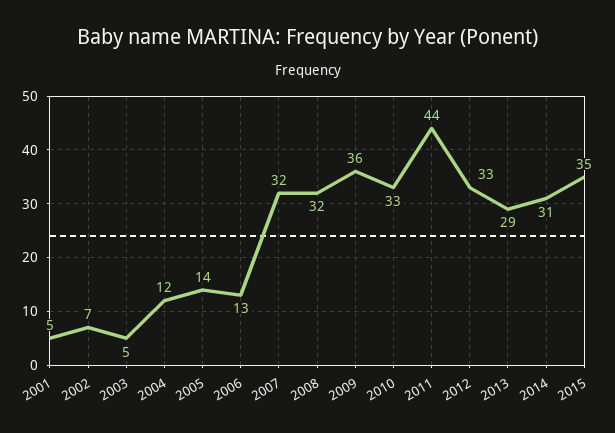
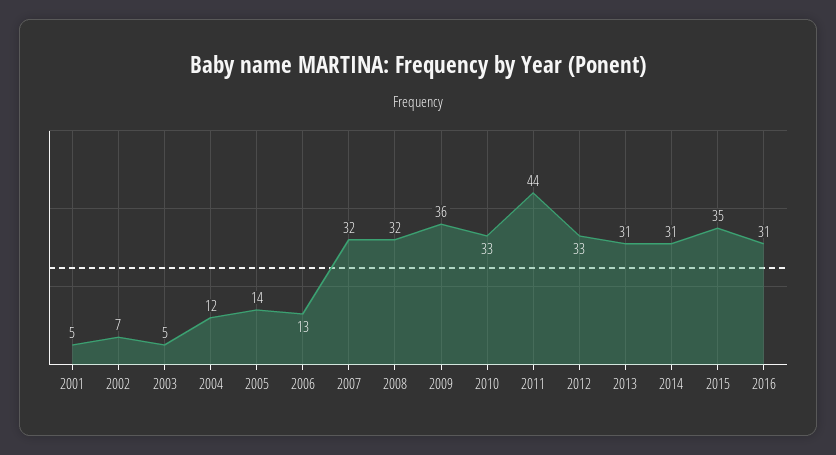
2013: 29 -> 31
2016: none -> 31

